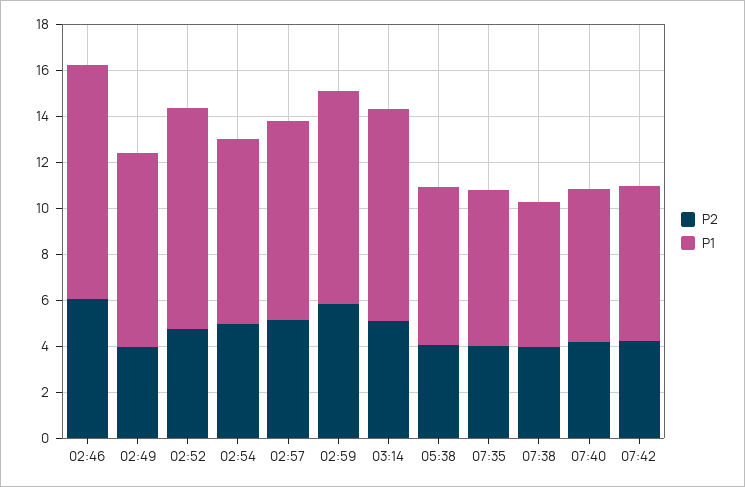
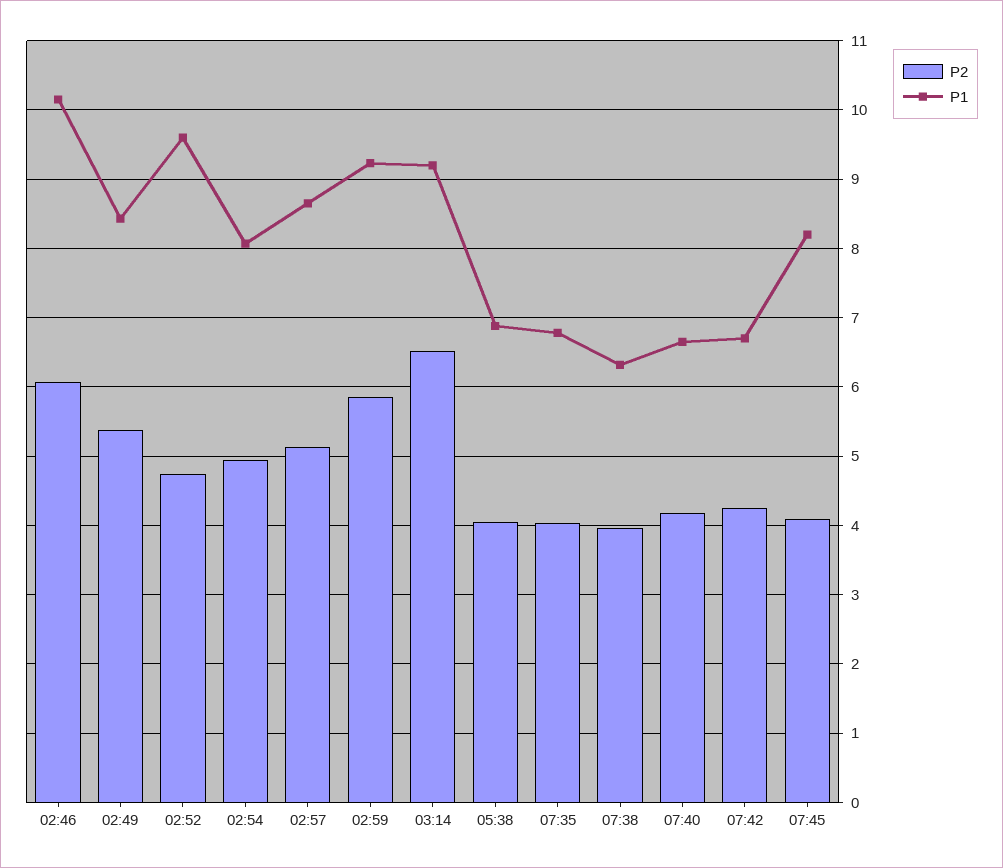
P2, 02:49: 4 -> 5.4
P2, 03:14: 5 -> 6.5
P2, 07:45: none -> 4.1
P1, 07:45: none -> 8.2

